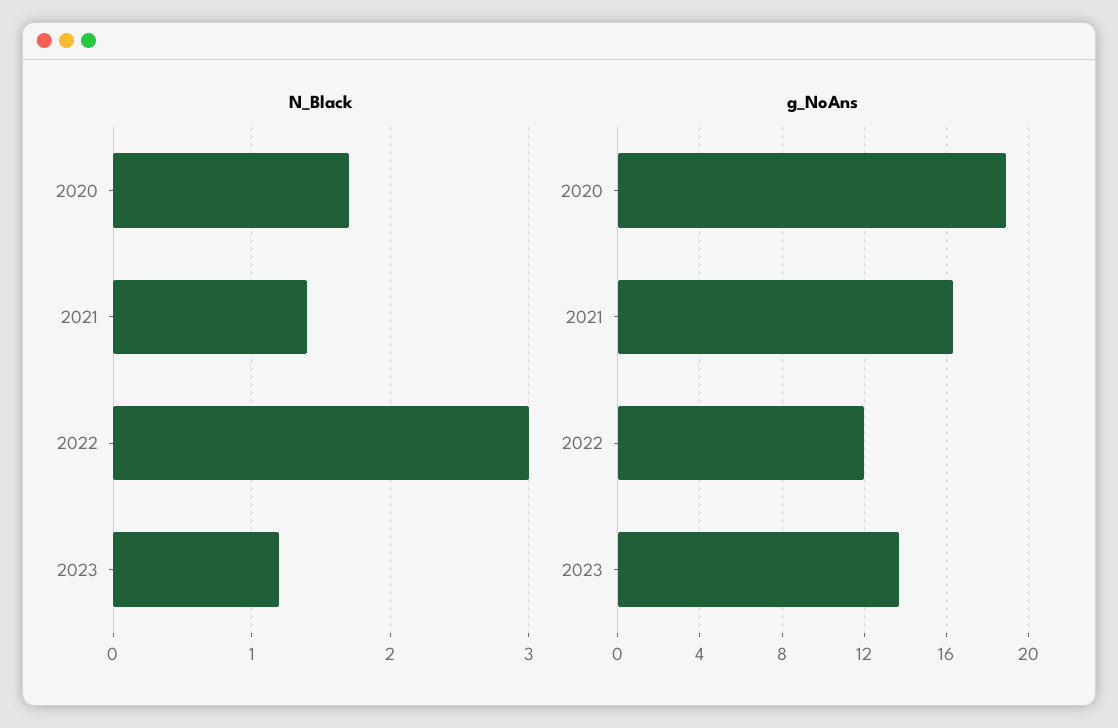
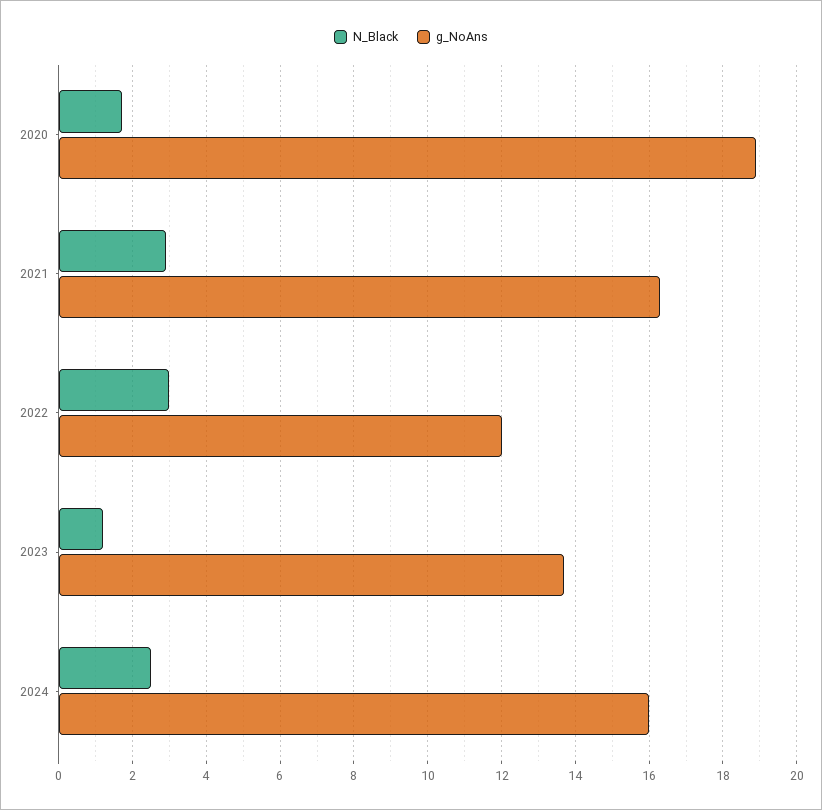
N_Black, 2021: 1.4 -> 3
N_Black, 2024: none -> 2.5
g_NoAns, 2024: none -> 16

